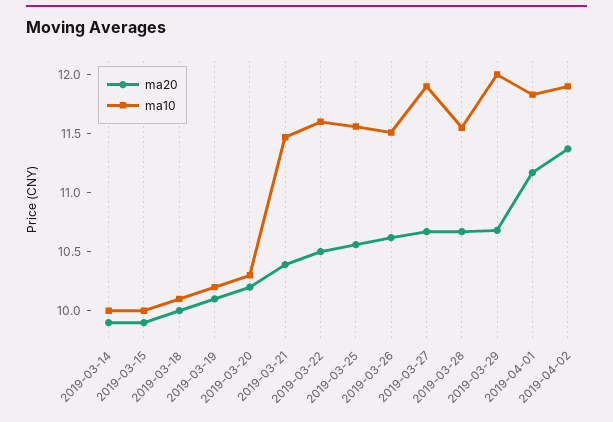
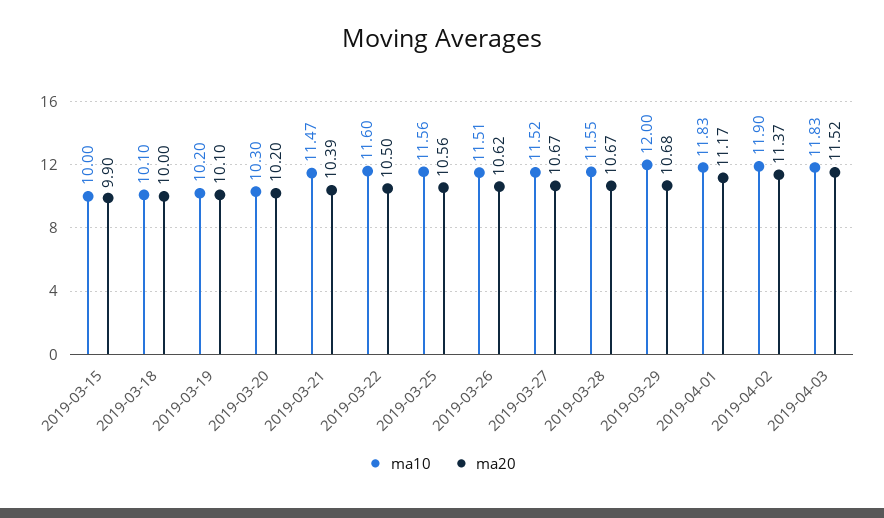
ma20, 2019-03-14: 9.9 -> none
ma10, 2019-03-14: 10 -> none
ma10, 2019-03-27: 11.9 -> 11.52
ma10, 2019-04-03: none -> 11.83
ma20, 2019-04-03: none -> 11.52

